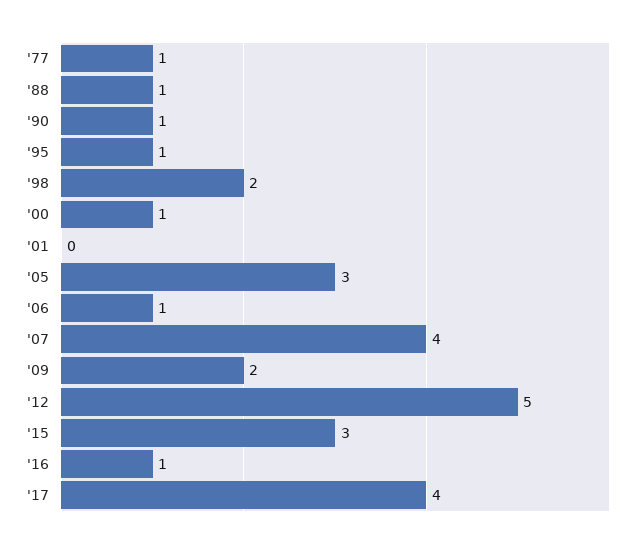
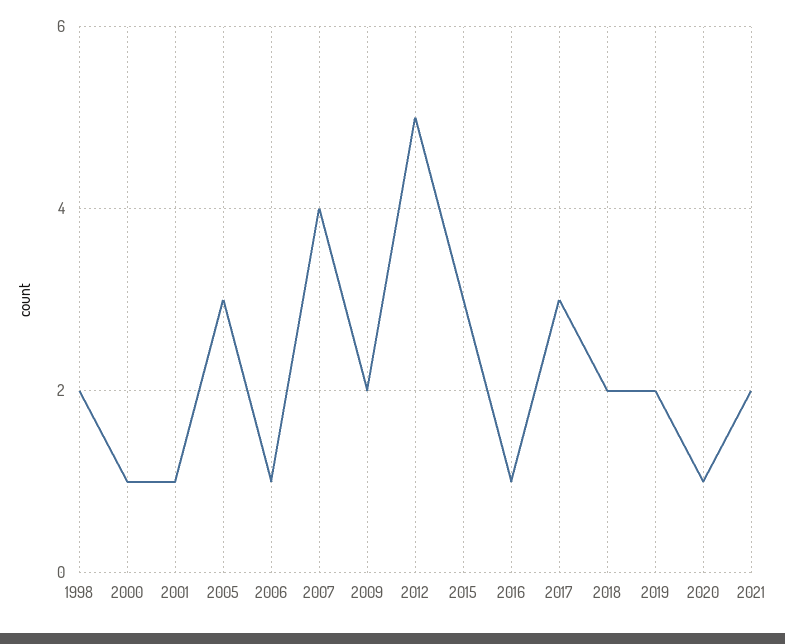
'77: 1 -> none
'88: 1 -> none
'90: 1 -> none
'95: 1 -> none
'01: 0 -> 1
'17: 4 -> 3
2018: none -> 2
2019: none -> 2
2020: none -> 1
2021: none -> 2

